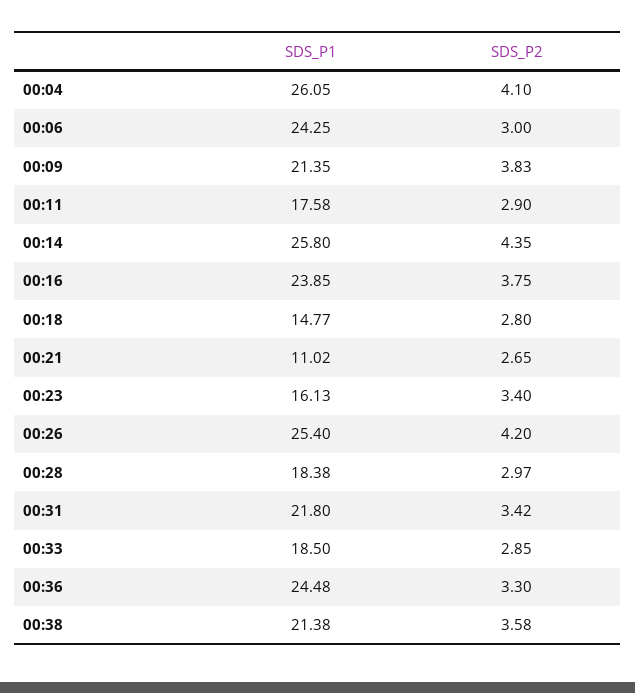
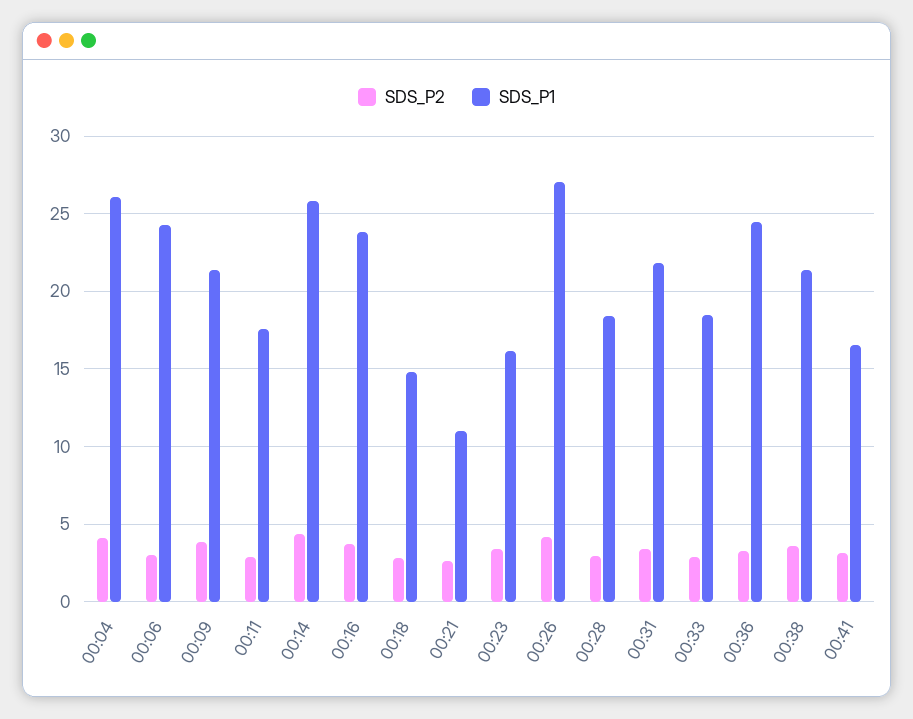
SDS_P1, 00:26: 25.4 -> 27
SDS_P2, 00:41: none -> 3
SDS_P1, 00:41: none -> 16.5

